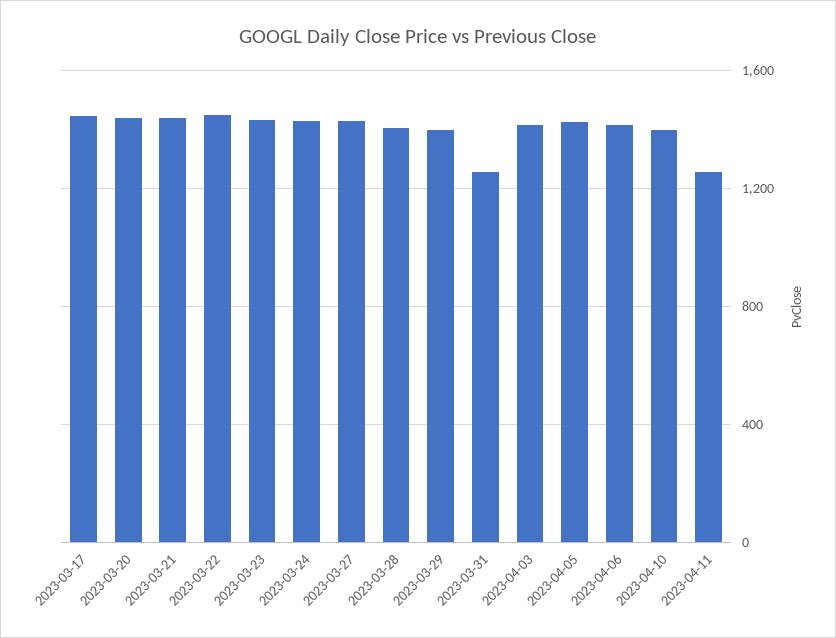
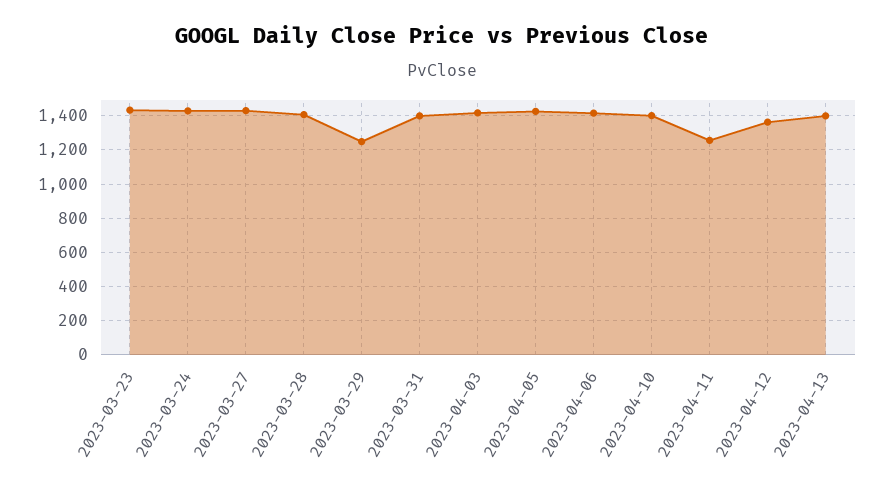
2023-03-17: 1450 -> none
2023-03-20: 1450 -> none
2023-03-21: 1450 -> none
2023-03-22: 1450 -> none
2023-03-29: 1400 -> 1250
2023-03-31: 1250 -> 1400
2023-04-12: none -> 1350
2023-04-13: none -> 1400

